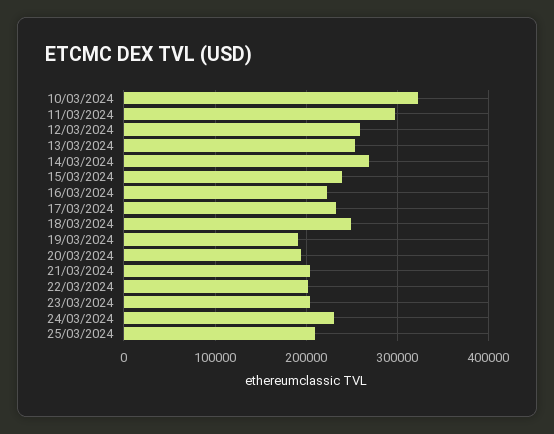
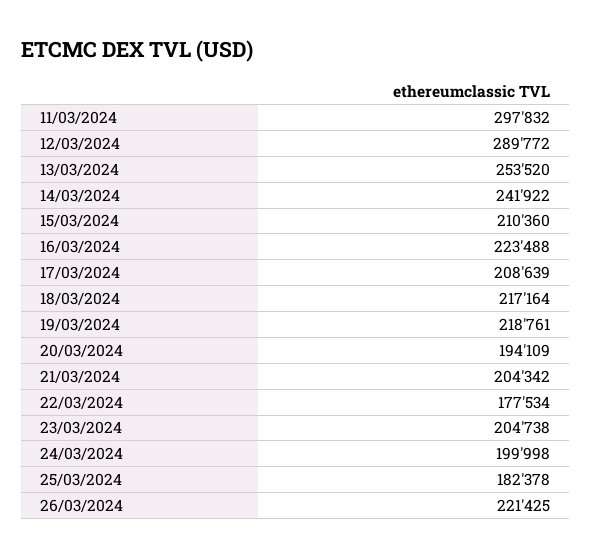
10/03/2024: 320000 -> none
12/03/2024: 260000 -> 289772
14/03/2024: 270000 -> 241922
15/03/2024: 240000 -> 210360
17/03/2024: 230000 -> 208639
18/03/2024: 250000 -> 217164
19/03/2024: 190000 -> 218761
22/03/2024: 200000 -> 177534
24/03/2024: 230000 -> 199998
25/03/2024: 210000 -> 182378
26/03/2024: none -> 221425

